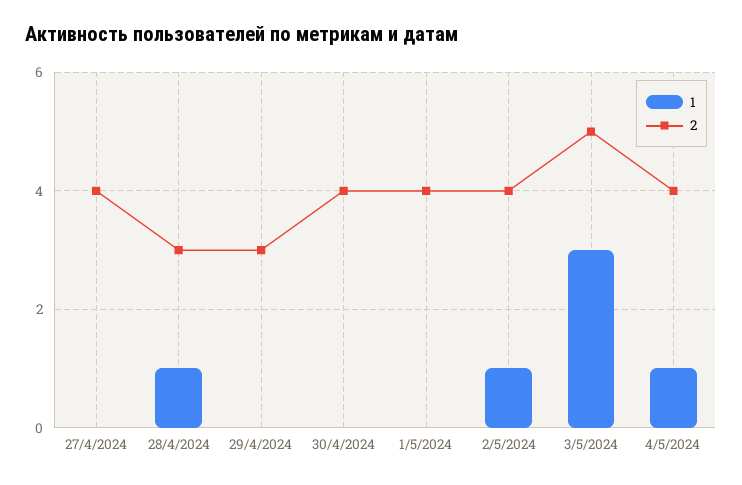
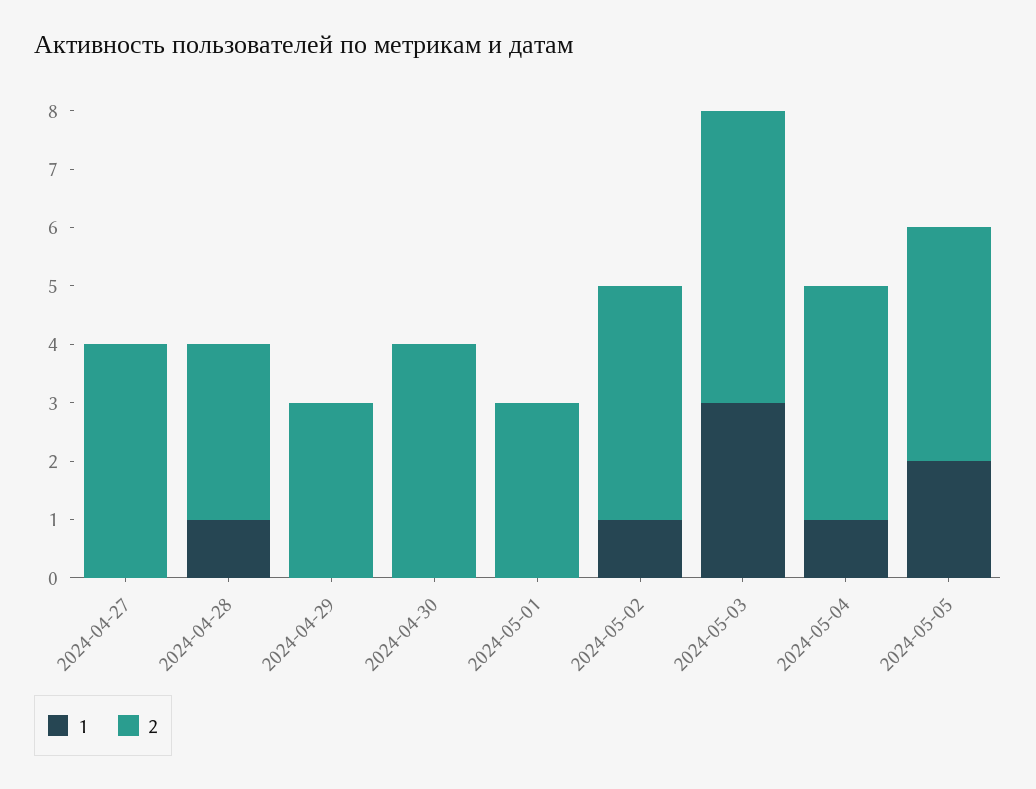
2, 1/5/2024: 4 -> 3
1, 2024-05-05: none -> 2
2, 2024-05-05: none -> 4

